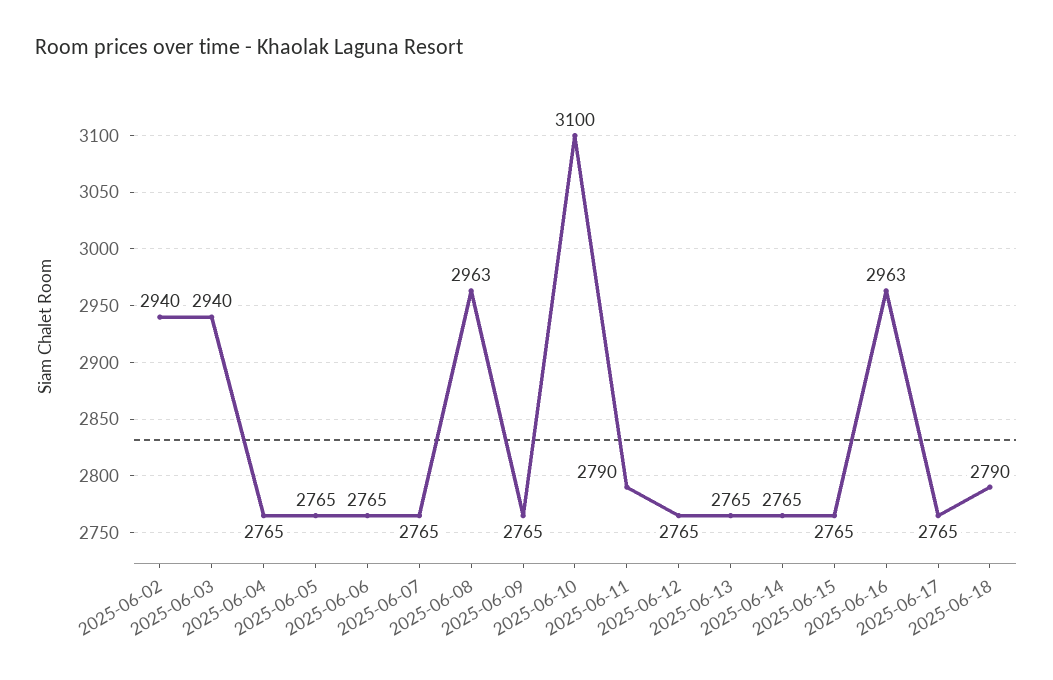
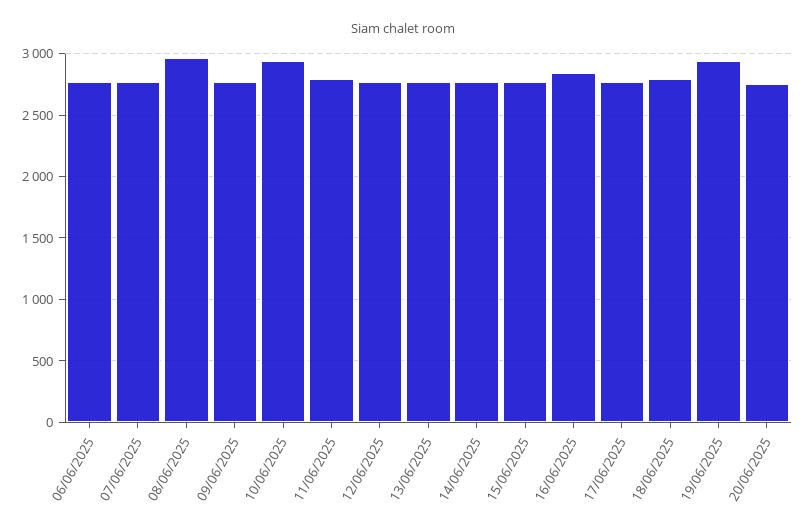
2025-06-02: 2940 -> none
2025-06-03: 2940 -> none
2025-06-04: 2765 -> none
2025-06-05: 2765 -> none
2025-06-10: 3100 -> 2950
2025-06-16: 2963 -> 2850
19/06/2025: none -> 2950
20/06/2025: none -> 2750

